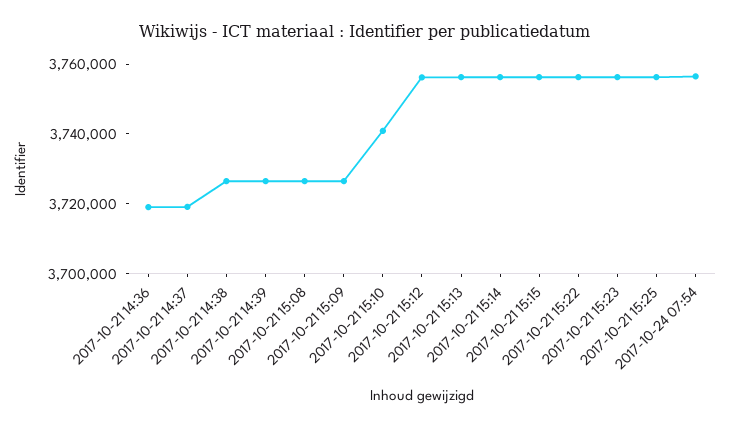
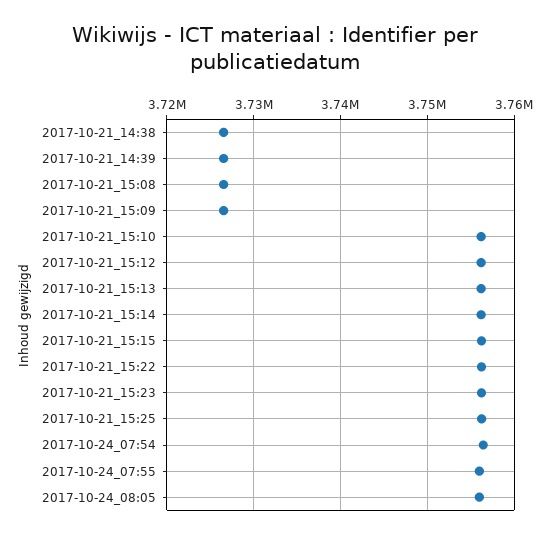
2017-10-21 14:36: 3720000 -> none
2017-10-21 14:37: 3720000 -> none
2017-10-21 15:10: 3740000 -> 3756000
2017-10-24_07:55: none -> 3756000
2017-10-24_08:05: none -> 3756000

